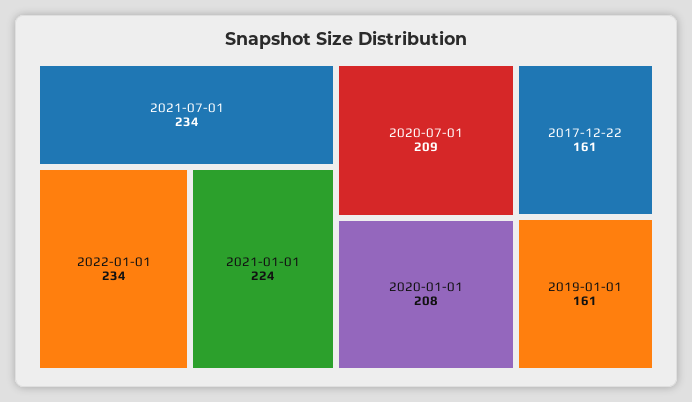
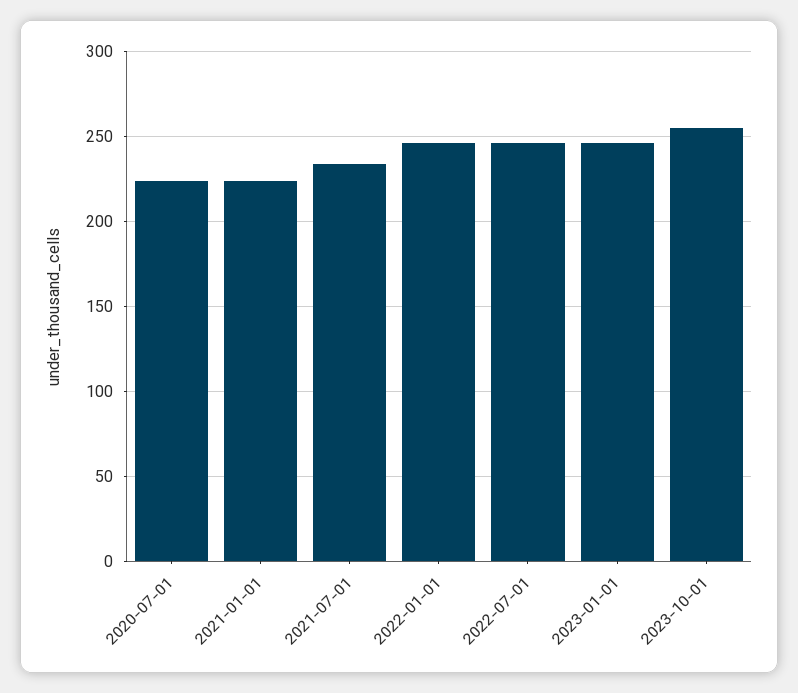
2022-01-01: 234 -> 245
2020-07-01: 209 -> 225
2020-01-01: 208 -> none
2017-12-22: 161 -> none
2019-01-01: 161 -> none
2022-07-01: none -> 245
2023-01-01: none -> 245
2023-10-01: none -> 255

